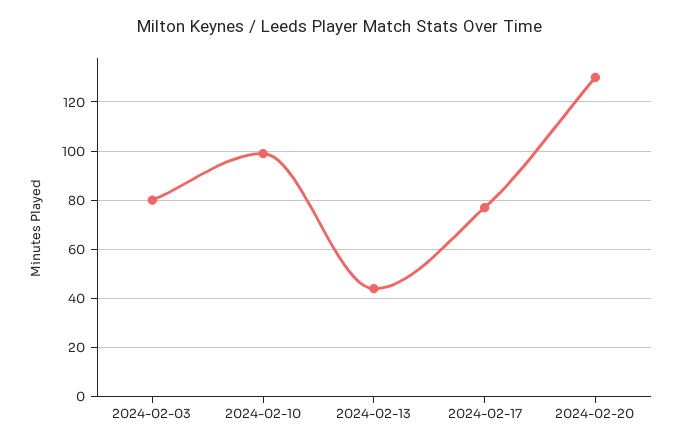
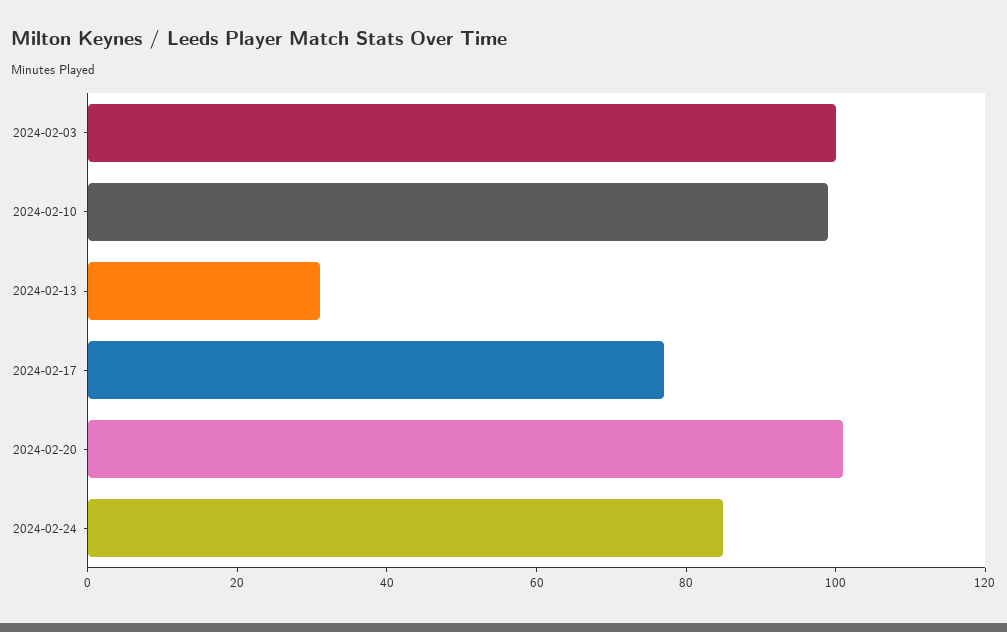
2024-02-03: 80 -> 100
2024-02-13: 45 -> 30
2024-02-20: 130 -> 100
2024-02-24: none -> 85

